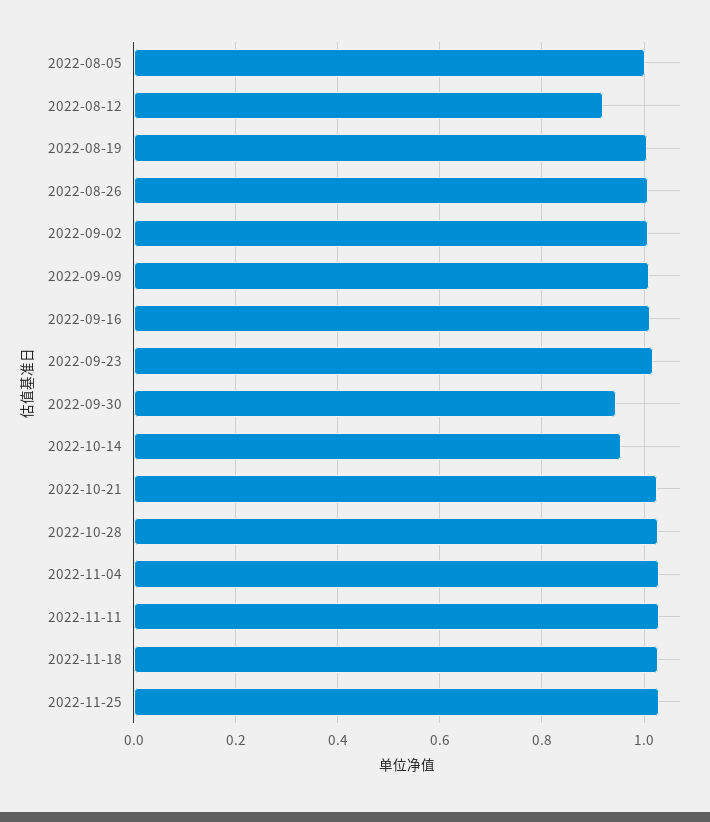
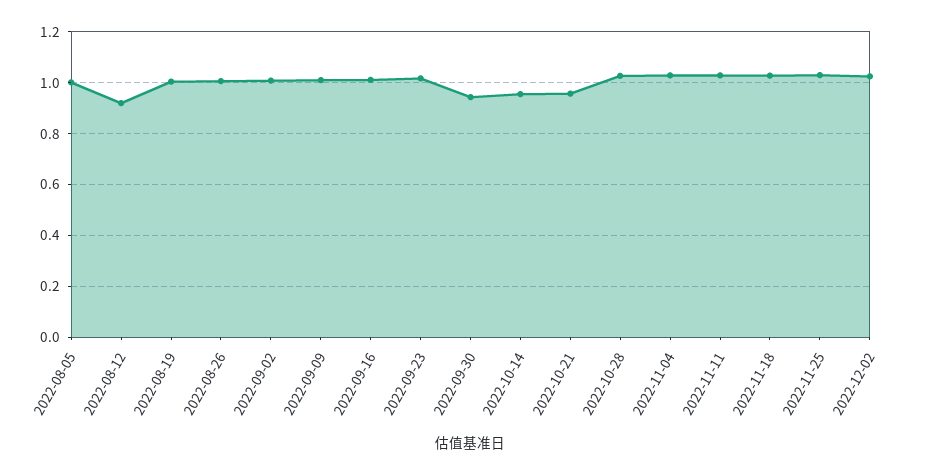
2022-10-21: 1.02 -> 0.95
2022-12-02: none -> 1.025

